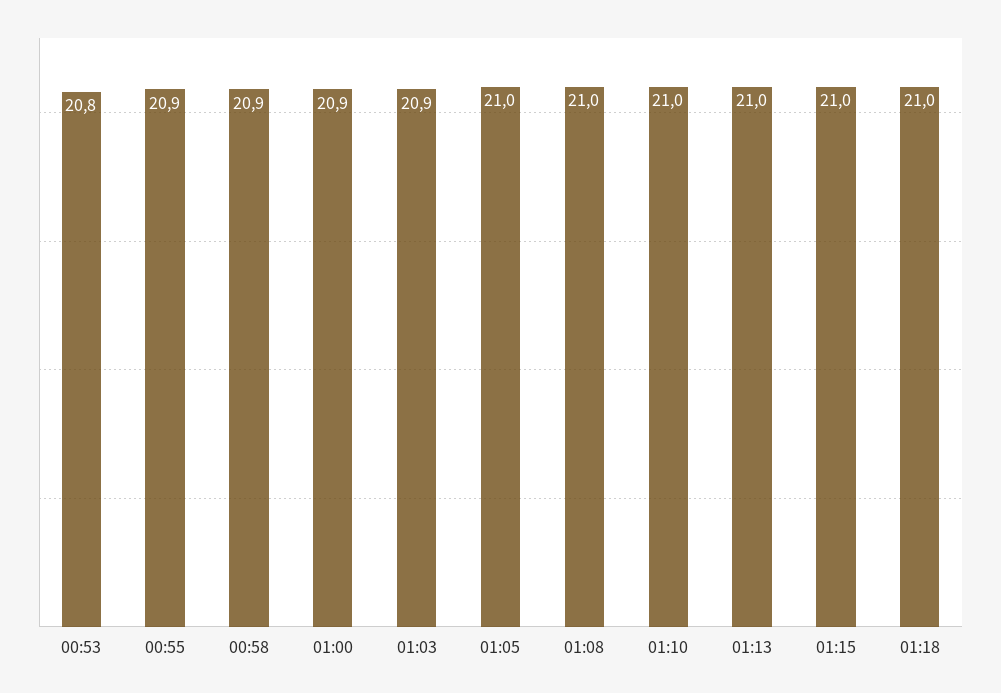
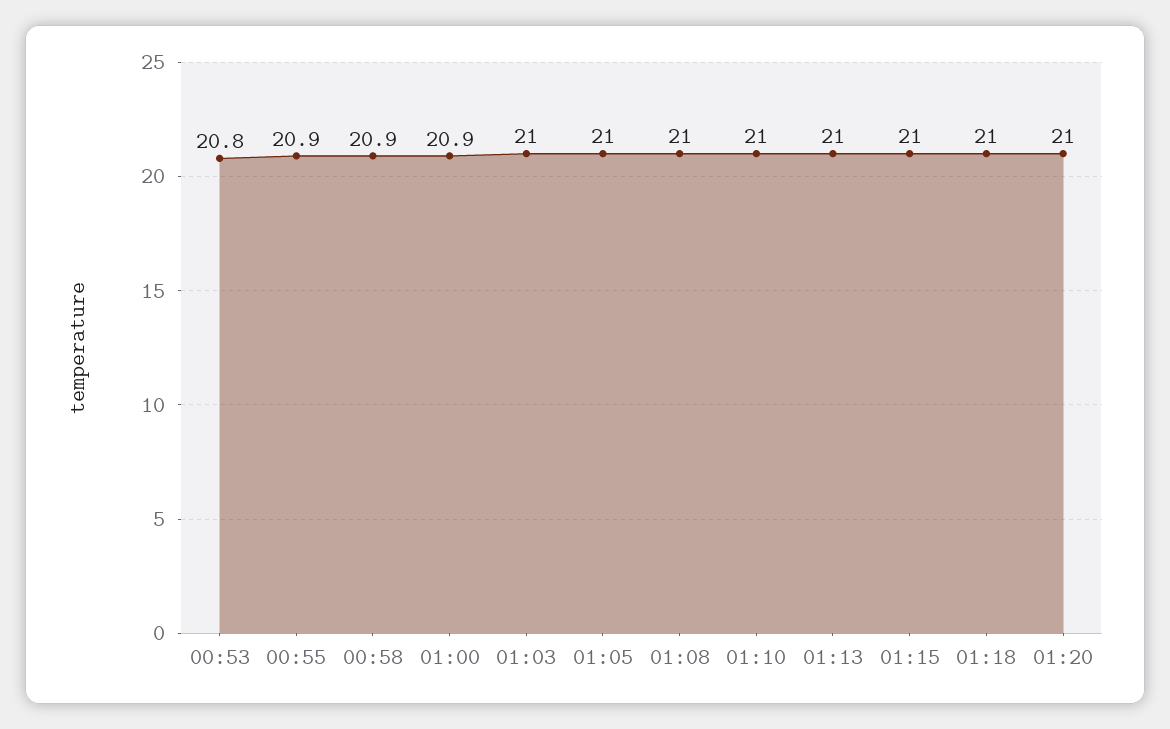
01:03: 20.9 -> 21
01:20: none -> 21

